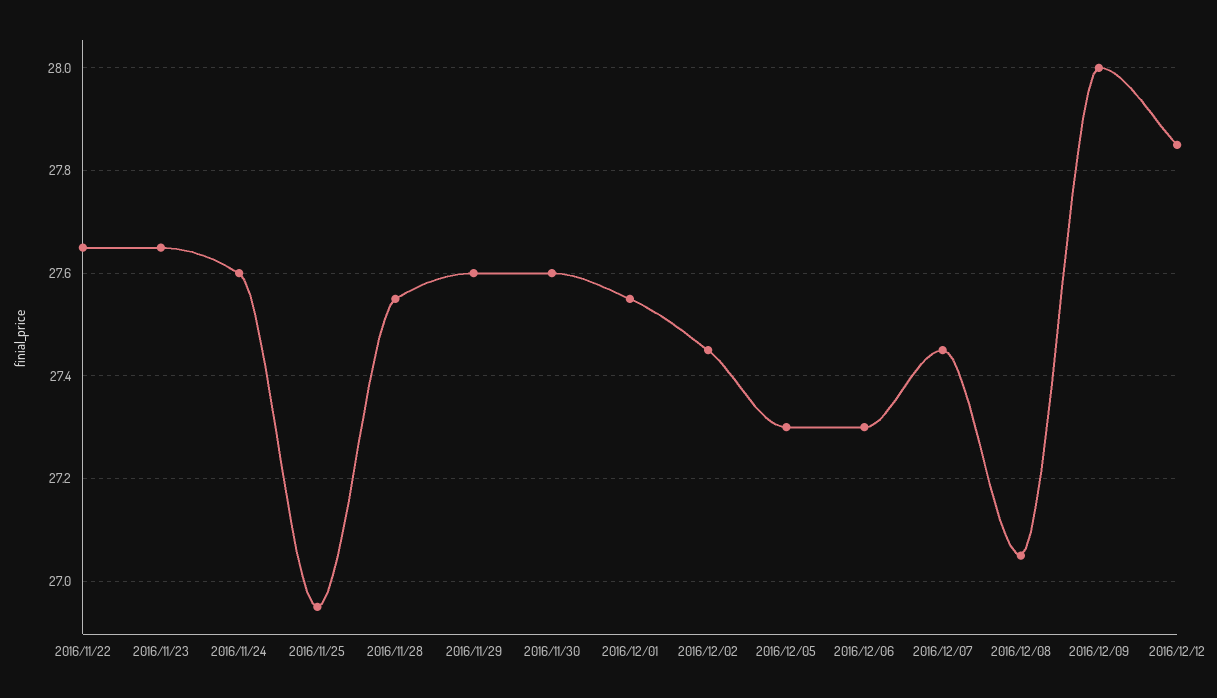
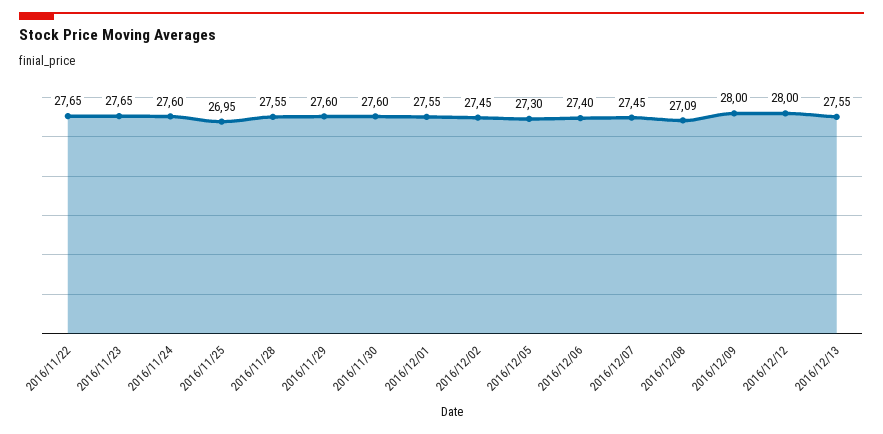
2016/12/06: 27.3 -> 27.4
2016/12/08: 27.05 -> 27.09
2016/12/12: 27.85 -> 28
2016/12/13: none -> 27.55

